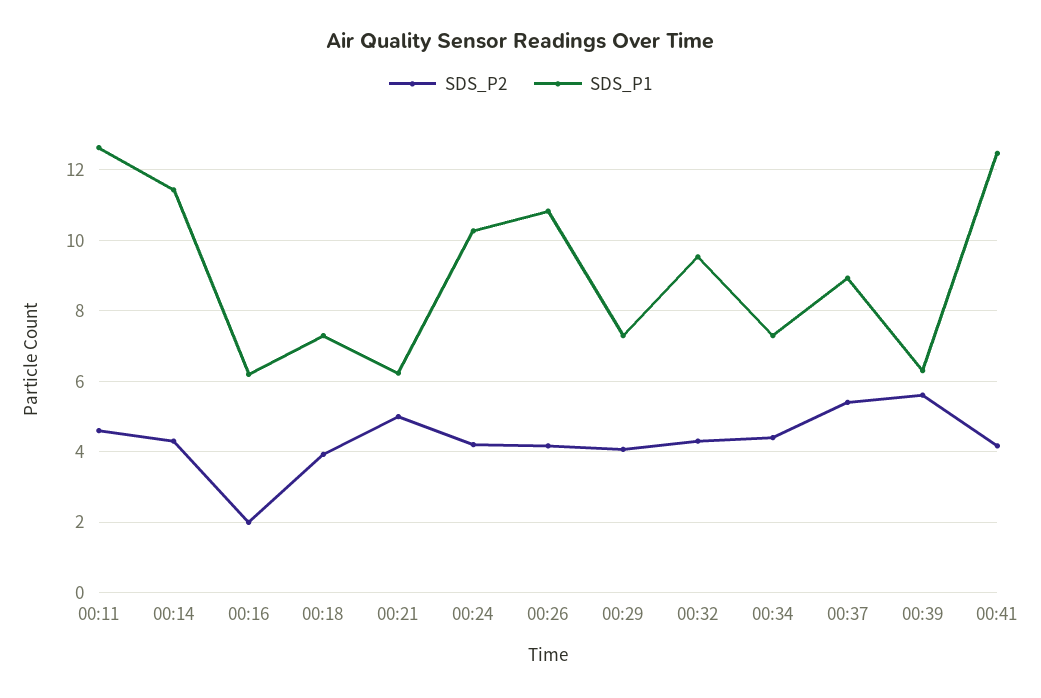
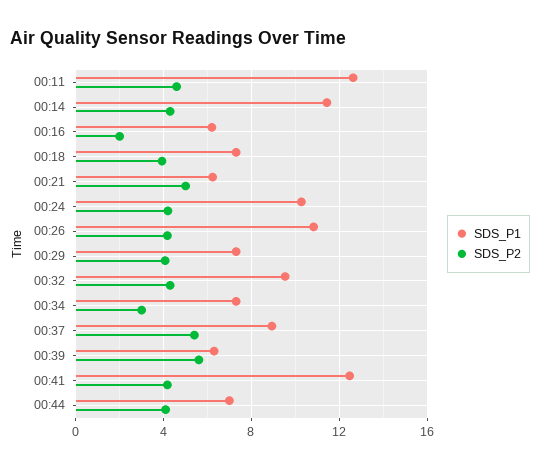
SDS_P2, 00:34: 4.4 -> 3
SDS_P1, 00:44: none -> 7
SDS_P2, 00:44: none -> 4

